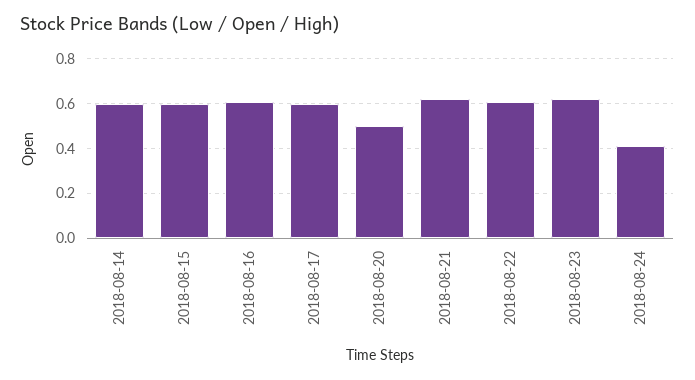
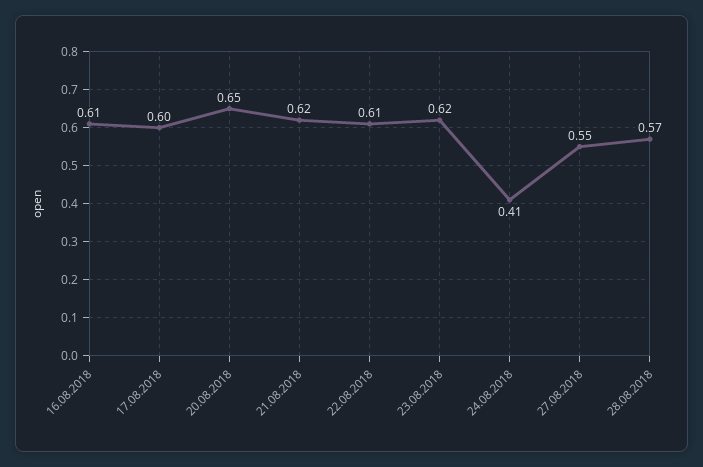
2018-08-14: 0.6 -> none
2018-08-15: 0.6 -> none
2018-08-20: 0.5 -> 0.65
27.08.2018: none -> 0.55
28.08.2018: none -> 0.57

